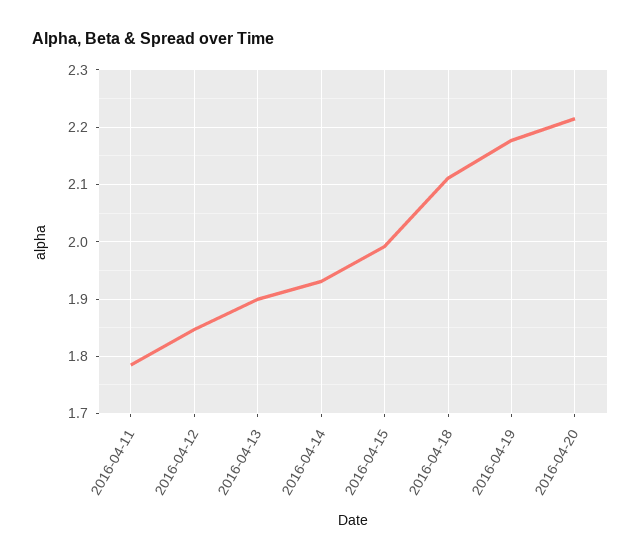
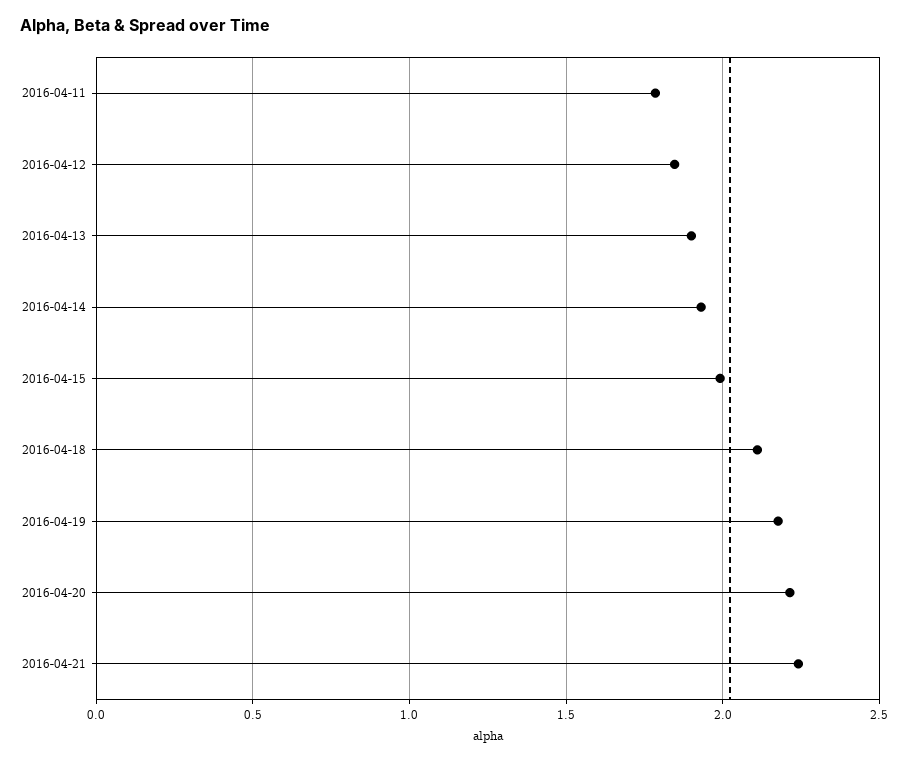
2016-04-21: none -> 2.25

